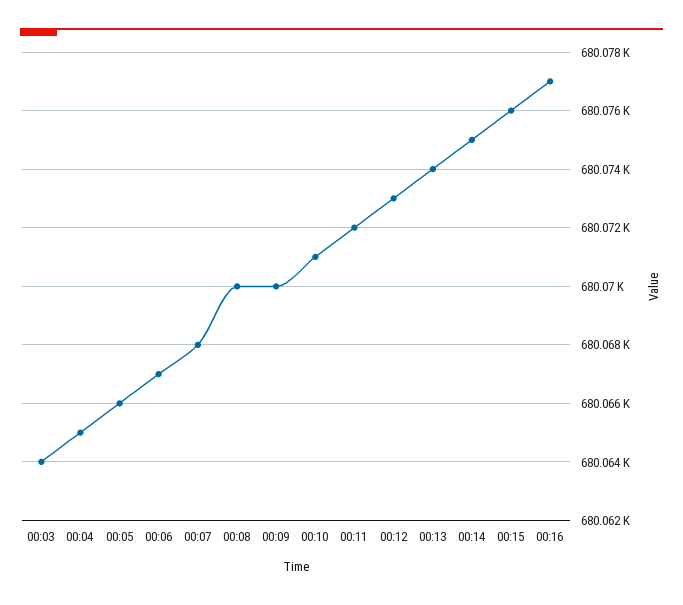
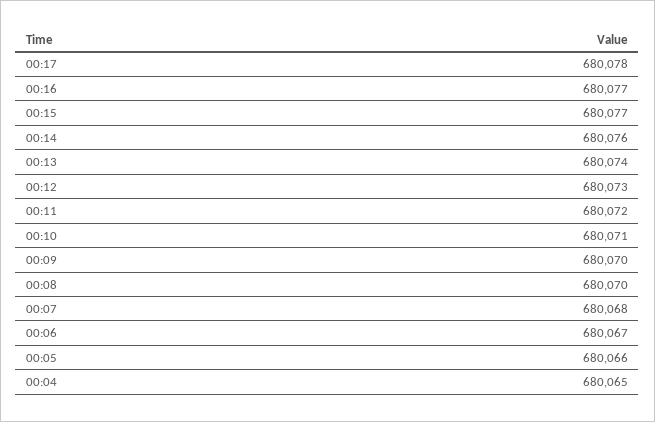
00:03: 680064 -> none
00:14: 680075 -> 680076
00:15: 680076 -> 680077
00:17: none -> 680078

